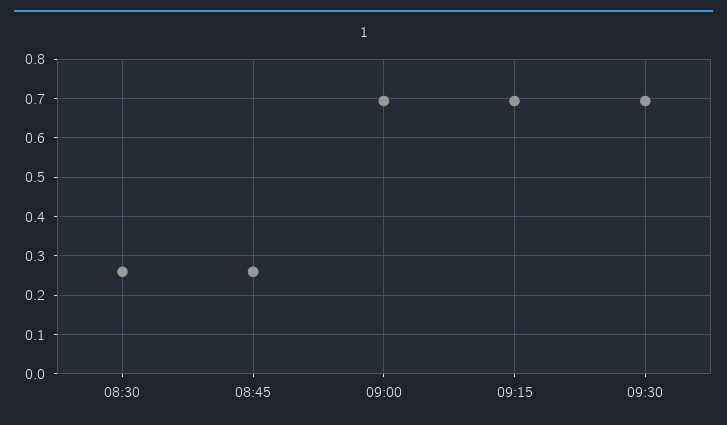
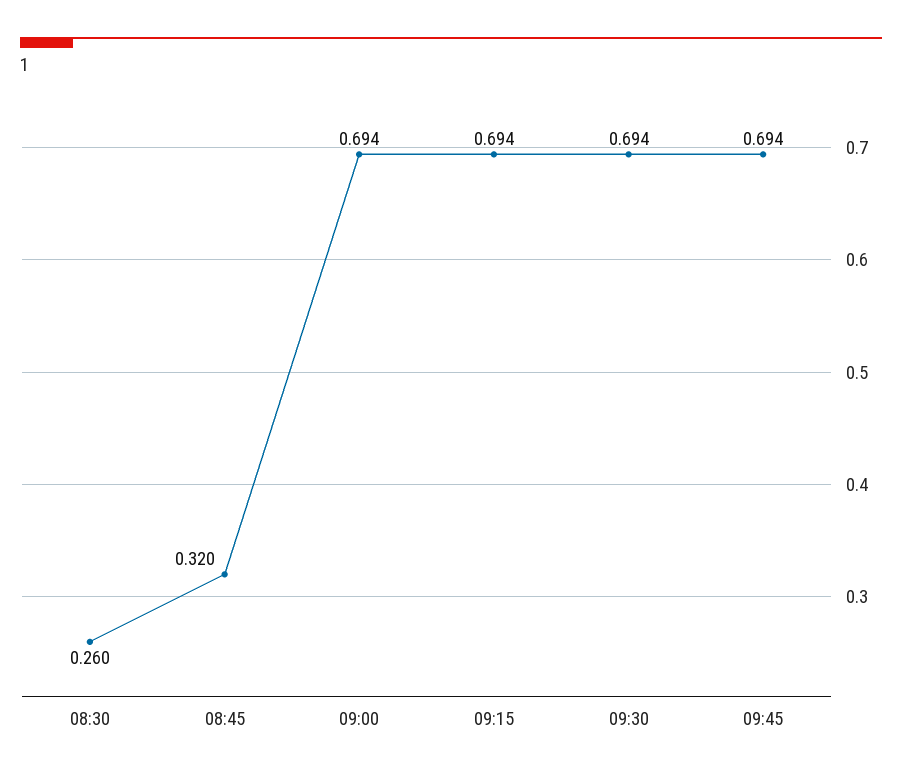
08:45: 0.26 -> 0.32
09:45: none -> 0.694

